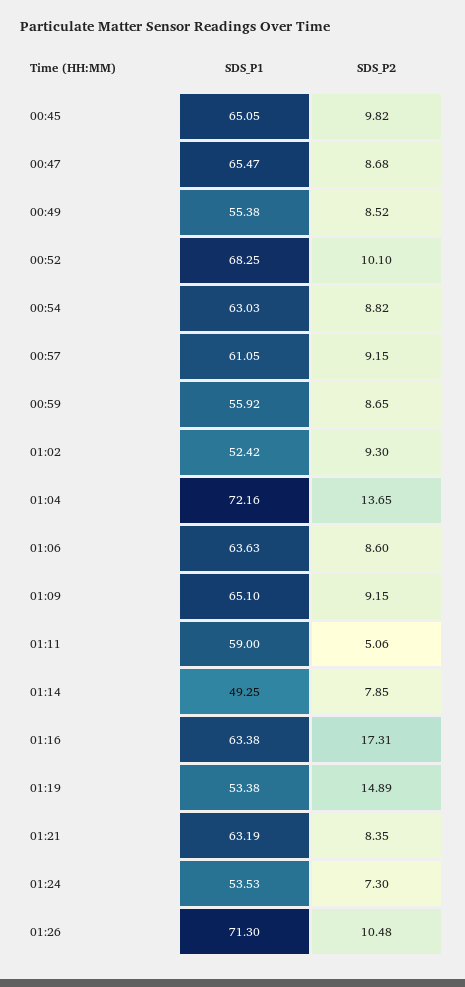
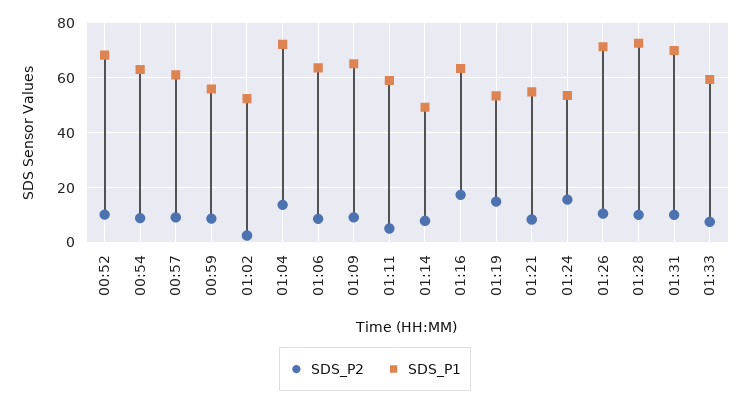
SDS_P1, 00:45: 65.05 -> none
SDS_P2, 00:45: 9.82 -> none
SDS_P1, 00:47: 65.47 -> none
SDS_P2, 00:47: 8.68 -> none
SDS_P1, 00:49: 55.38 -> none
SDS_P2, 00:49: 8.52 -> none
SDS_P2, 01:02: 9.3 -> 2.5
SDS_P1, 01:21: 63.19 -> 55
SDS_P2, 01:24: 7.3 -> 15
SDS_P2, 01:28: none -> 10
SDS_P1, 01:28: none -> 72.5
SDS_P2, 01:31: none -> 10
SDS_P1, 01:31: none -> 70
SDS_P2, 01:33: none -> 7.5
SDS_P1, 01:33: none -> 60

